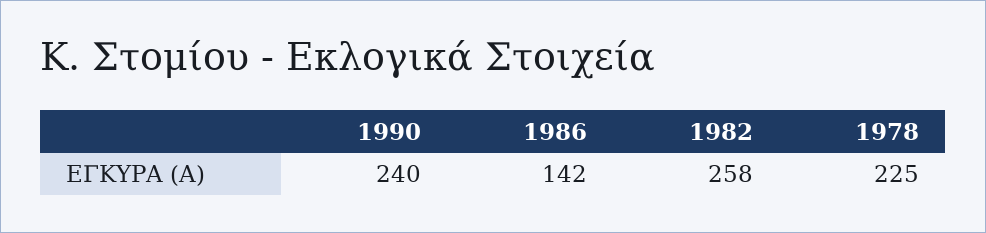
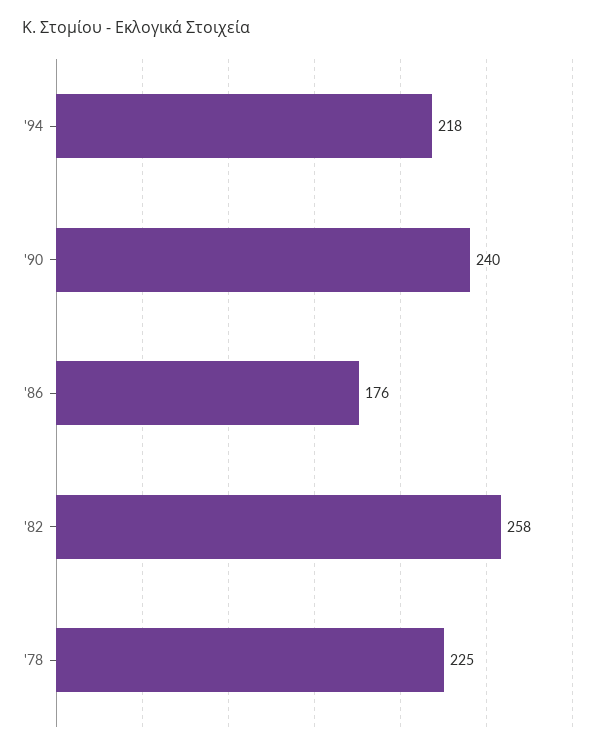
1986: 142 -> 176
'94: none -> 218

